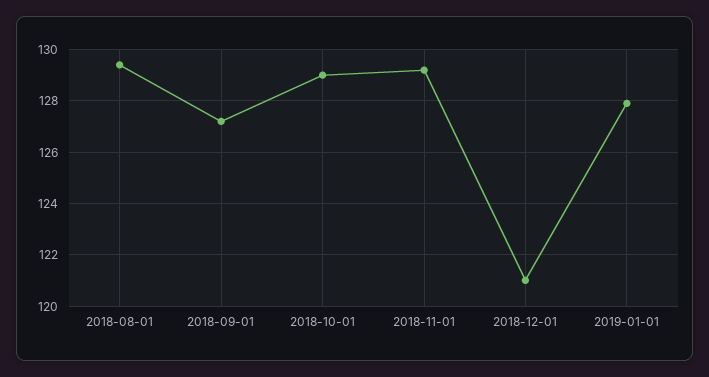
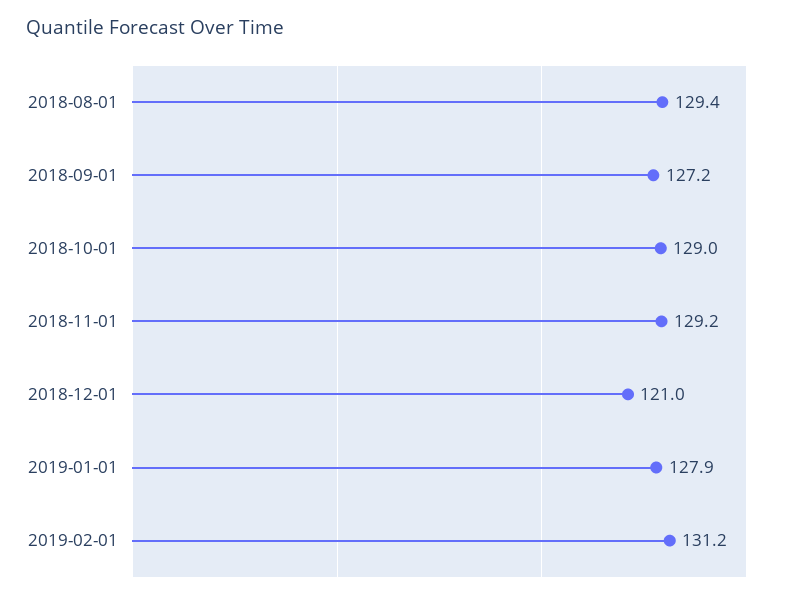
2019-02-01: none -> 131.2

